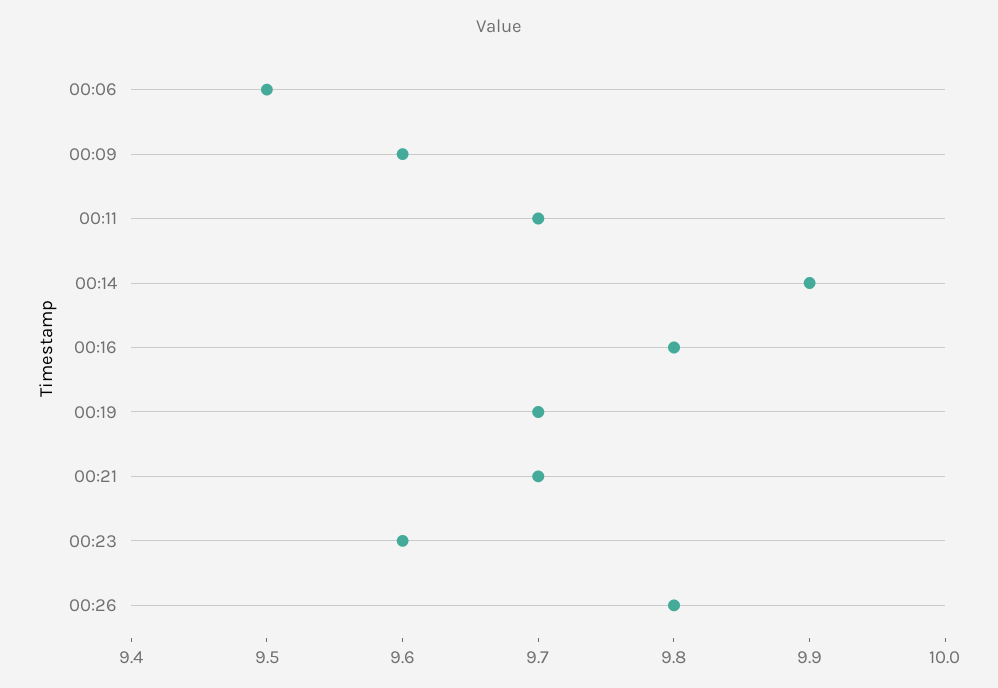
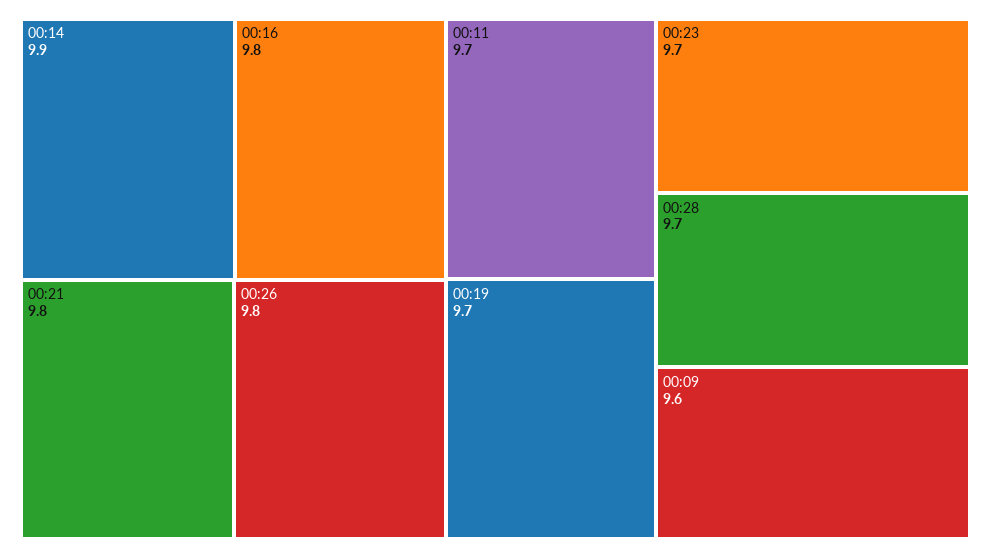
00:06: 9.5 -> none
00:21: 9.7 -> 9.8
00:23: 9.6 -> 9.7
00:28: none -> 9.7

